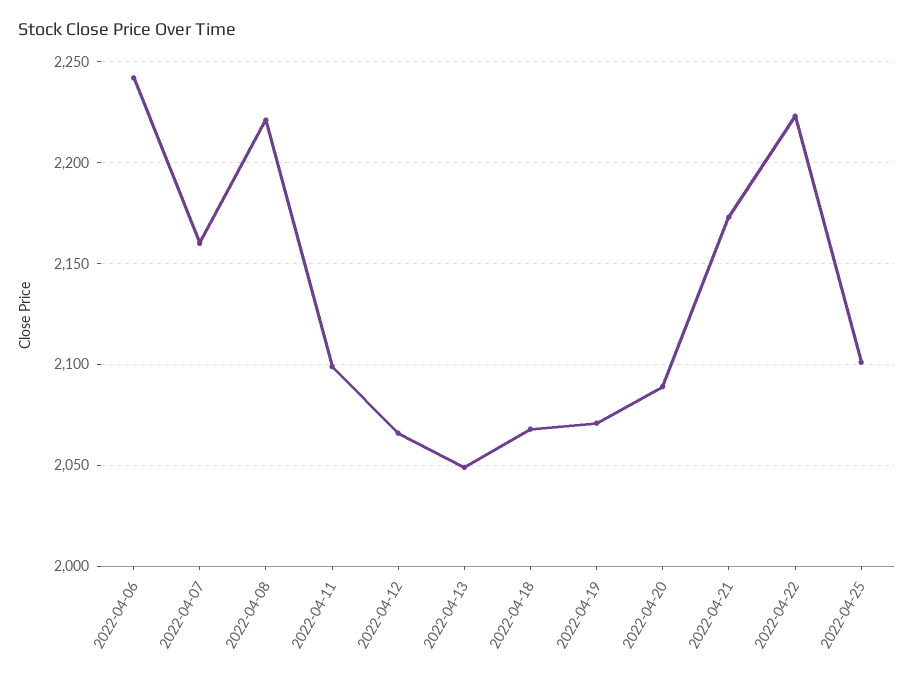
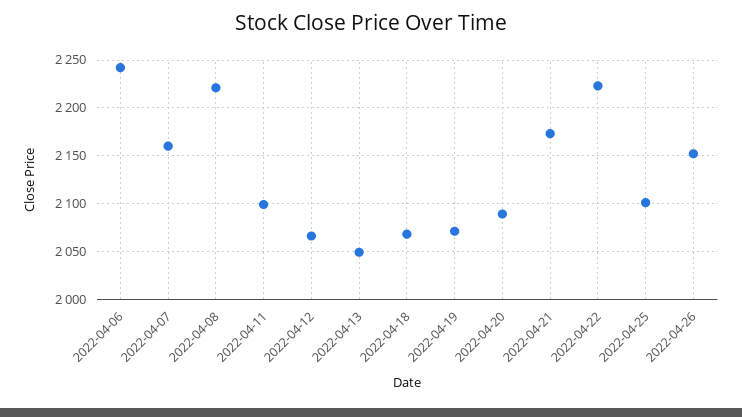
2022-04-26: none -> 2150

